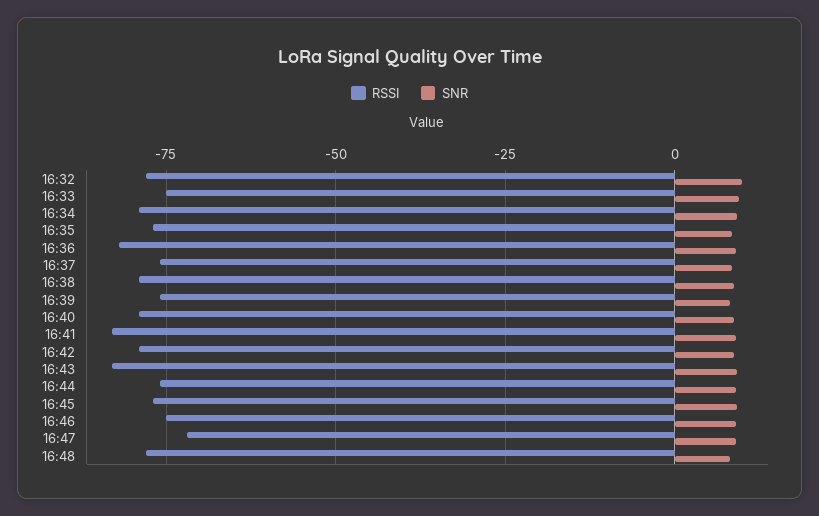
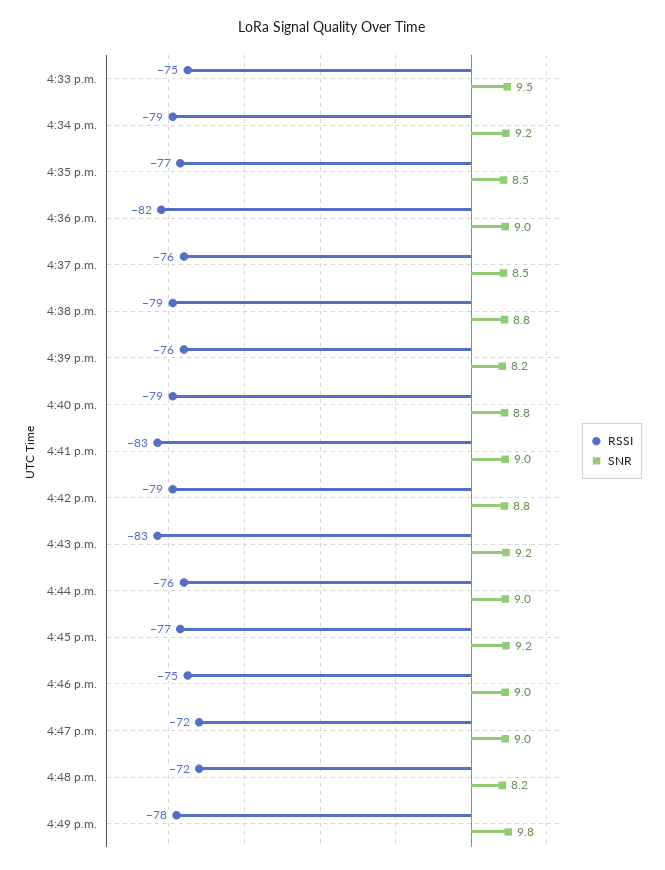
RSSI, 16:32: -77.5 -> none
SNR, 16:32: 10 -> none
RSSI, 16:48: -77.5 -> -72
RSSI, 4:49 p.m.: none -> -78
SNR, 4:49 p.m.: none -> 9.8

